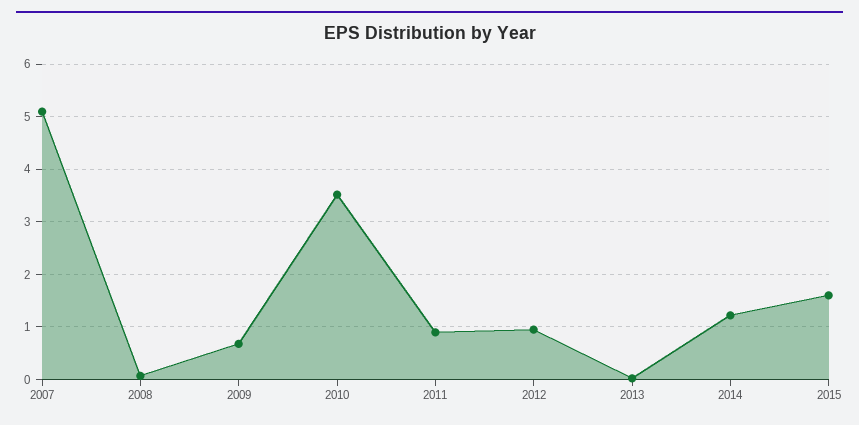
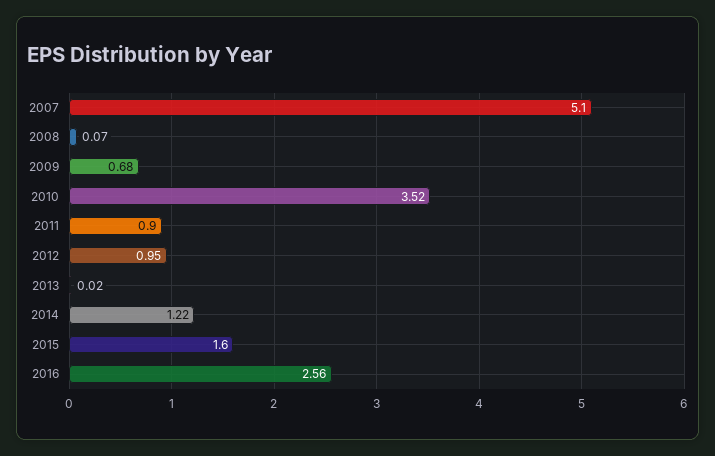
2016: none -> 2.56

